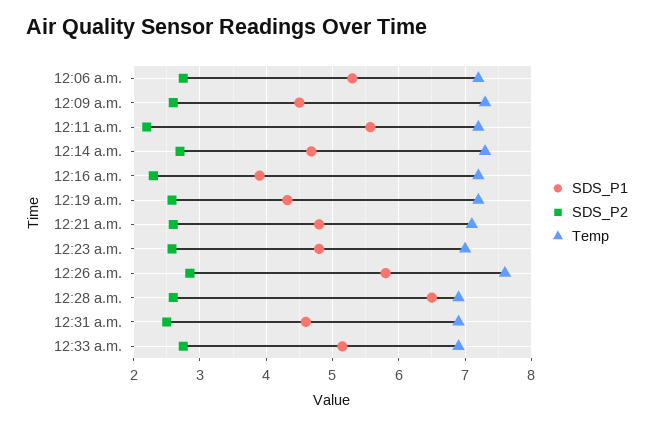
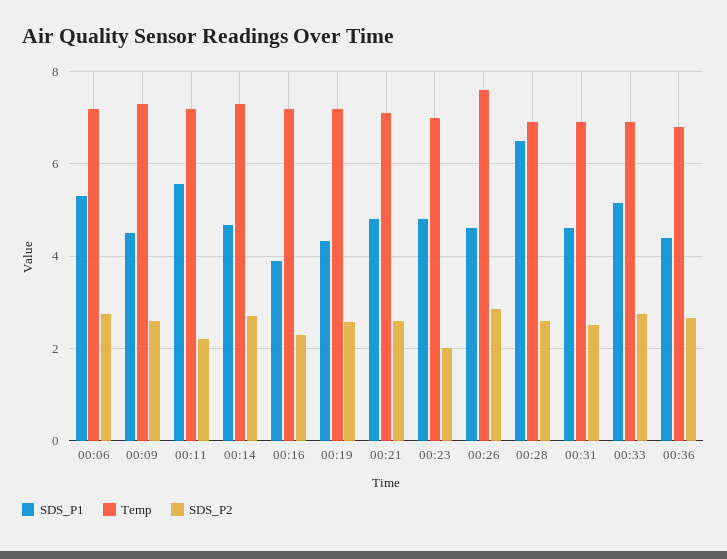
SDS_P2, 12:23 a.m.: 2.6 -> 2
SDS_P1, 12:26 a.m.: 5.8 -> 4.6
SDS_P1, 00:36: none -> 4.4
Temp, 00:36: none -> 6.8
SDS_P2, 00:36: none -> 2.6

